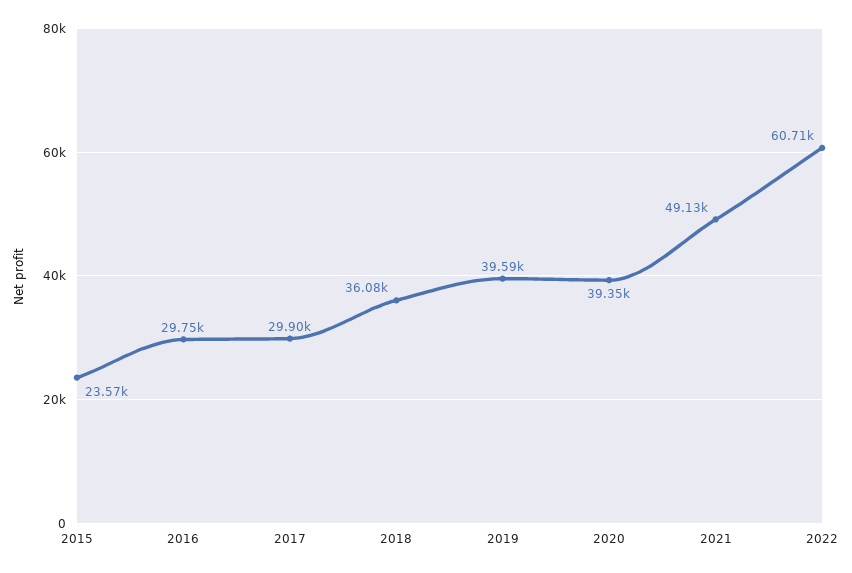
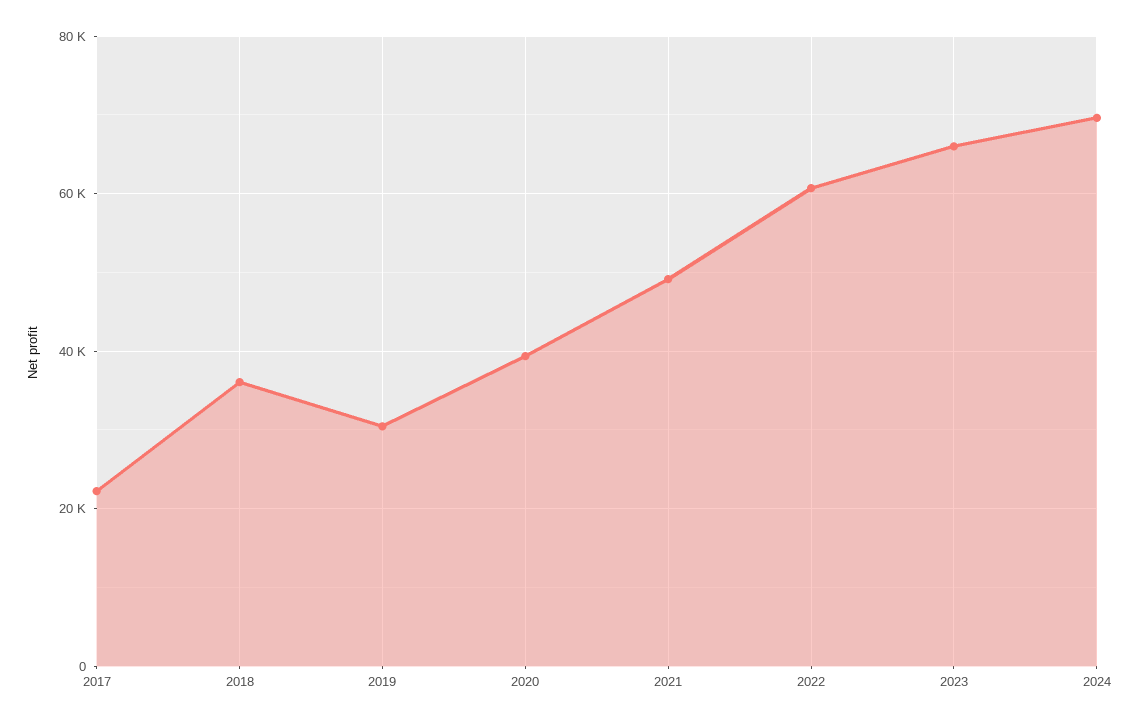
2015: 23570 -> none
2016: 29750 -> none
2017: 29900 -> 22000
2019: 39590 -> 30000
2023: none -> 66000
2024: none -> 70000

